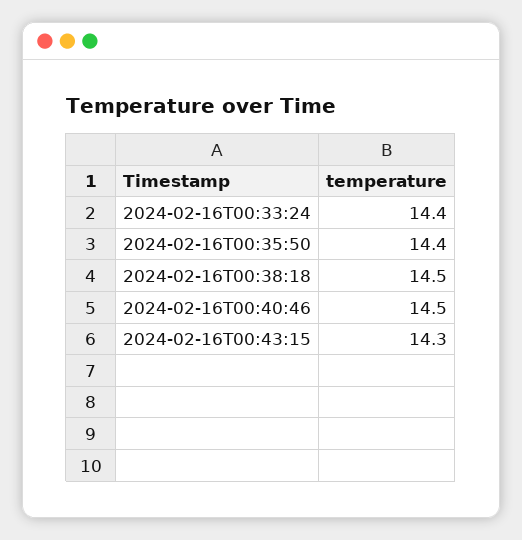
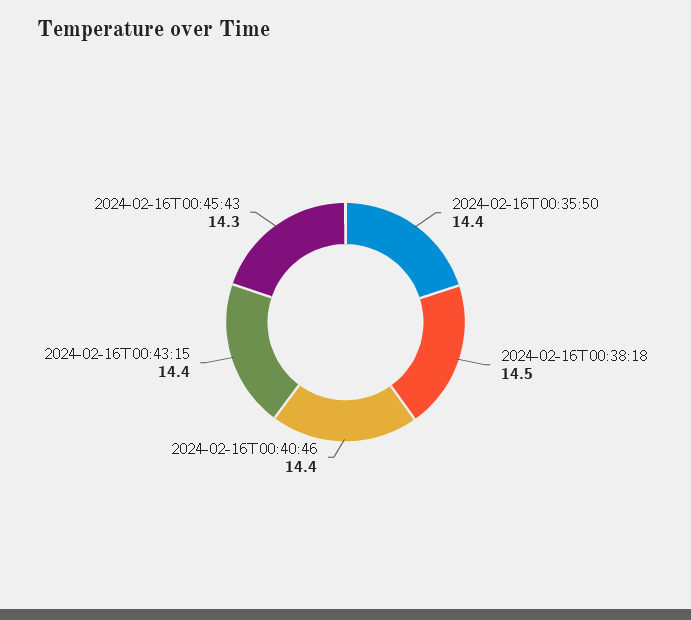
2024-02-16T00:33:24: 14.4 -> none
2024-02-16T00:40:46: 14.5 -> 14.4
2024-02-16T00:43:15: 14.3 -> 14.4
2024-02-16T00:45:43: none -> 14.3

